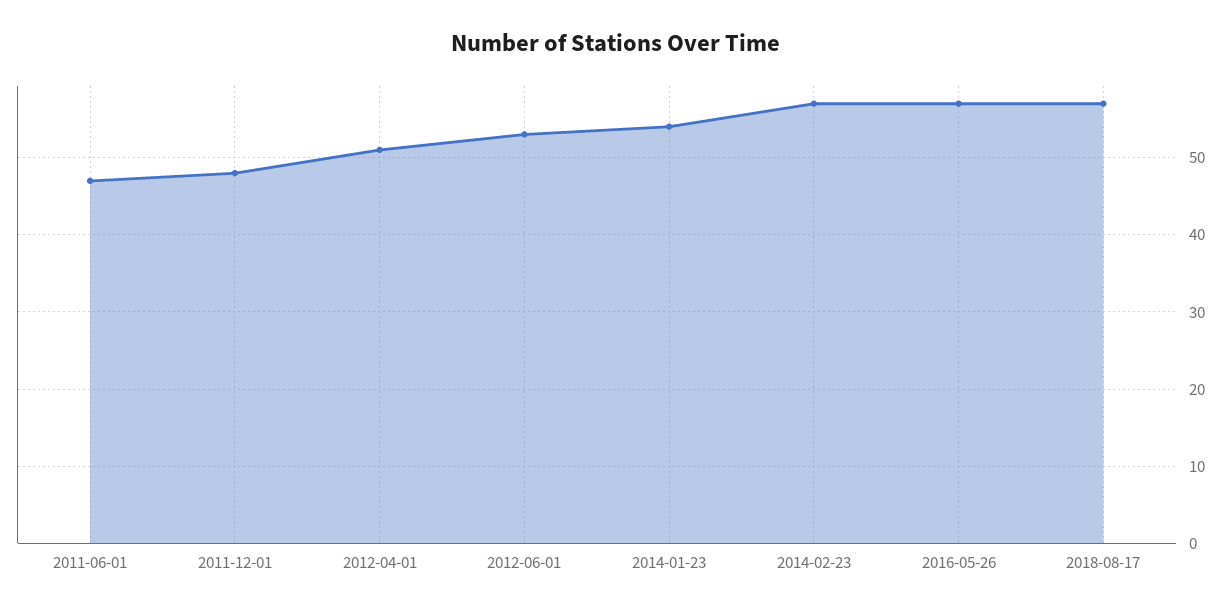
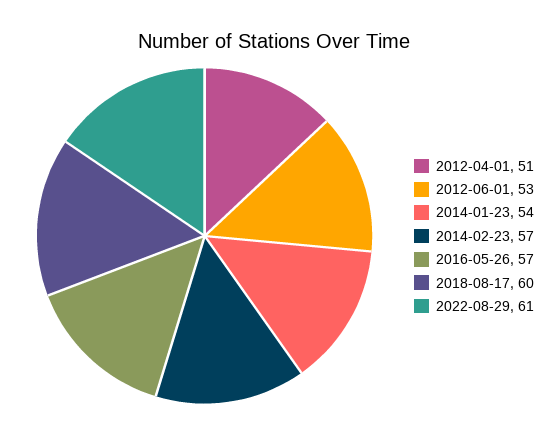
2011-06-01: 47 -> none
2011-12-01: 48 -> none
2018-08-17: 57 -> 60
2022-08-29: none -> 61

